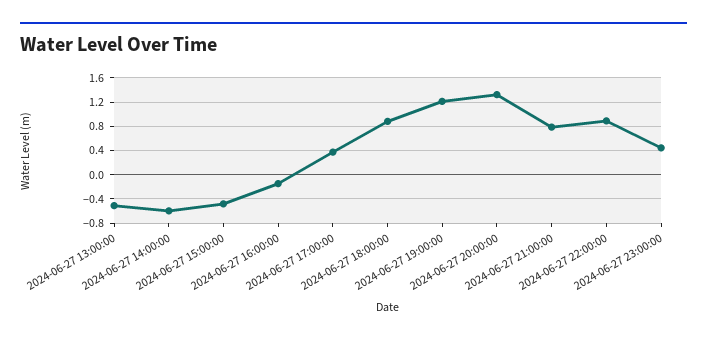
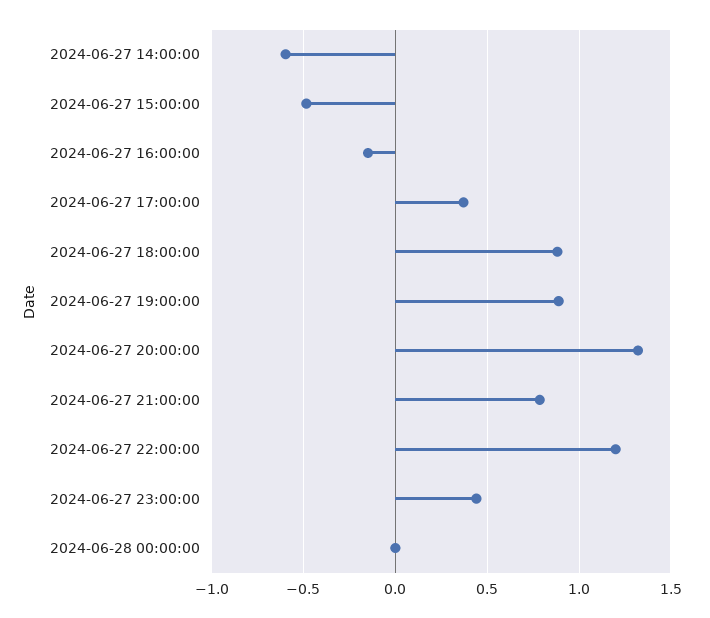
2024-06-27 13:00:00: -0.5 -> none
2024-06-27 19:00:00: 1.2 -> 0.9
2024-06-27 22:00:00: 0.9 -> 1.2
2024-06-28 00:00:00: none -> 0

